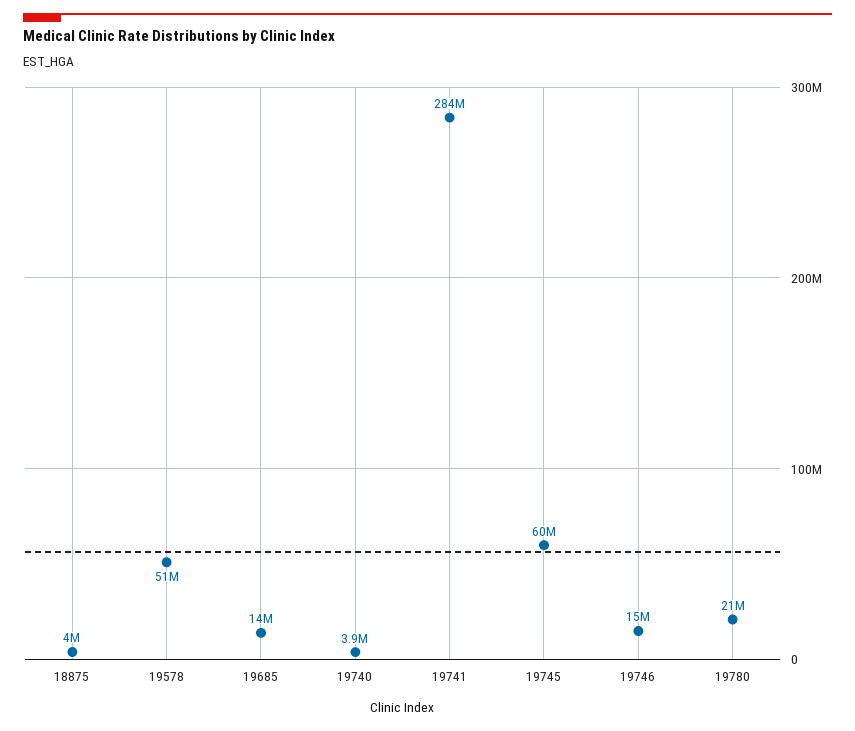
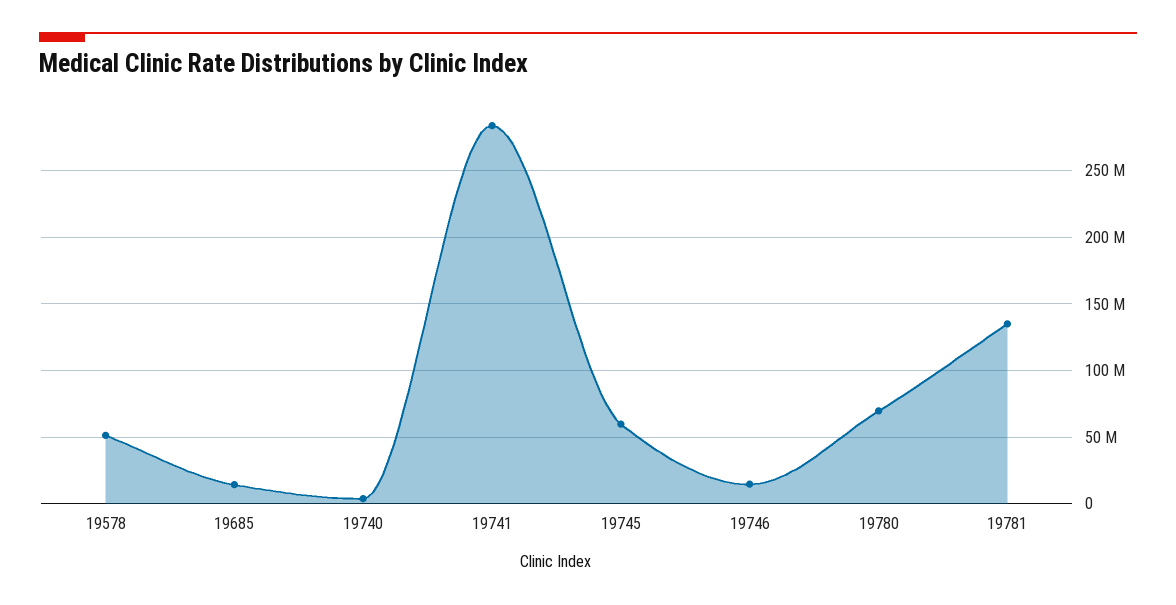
18875: 4000000 -> none
19780: 21000000 -> 70000000
19781: none -> 135000000

